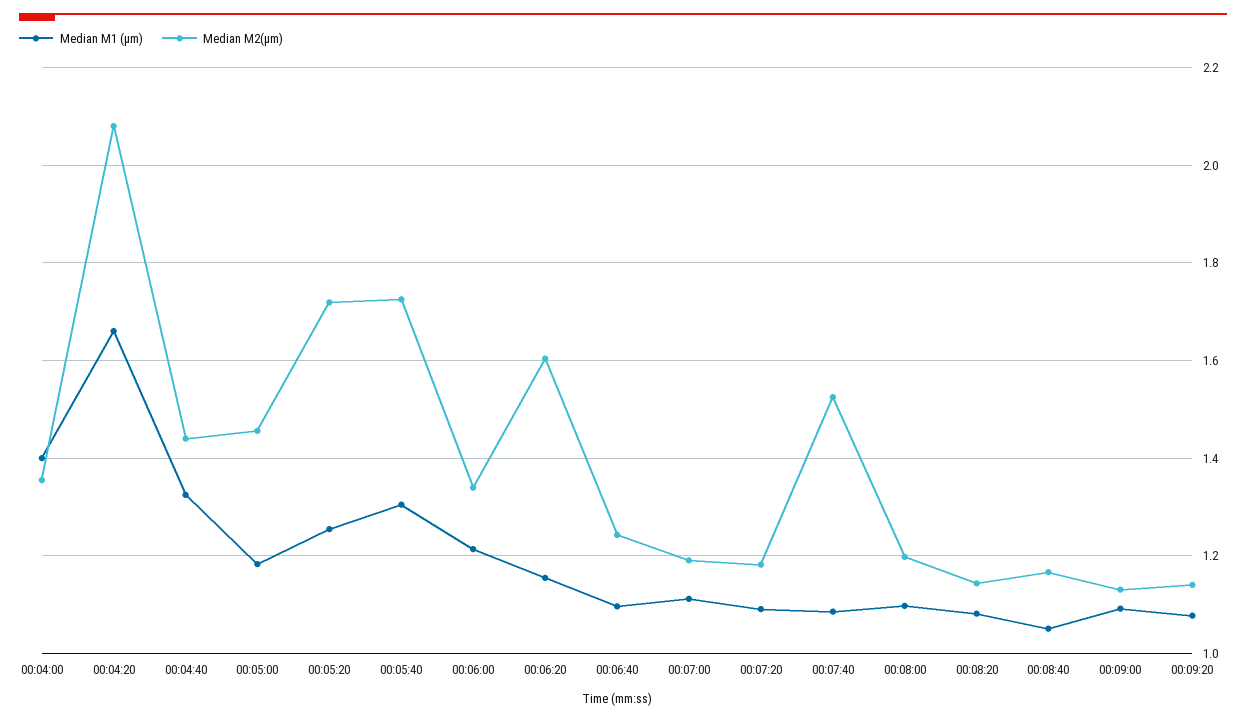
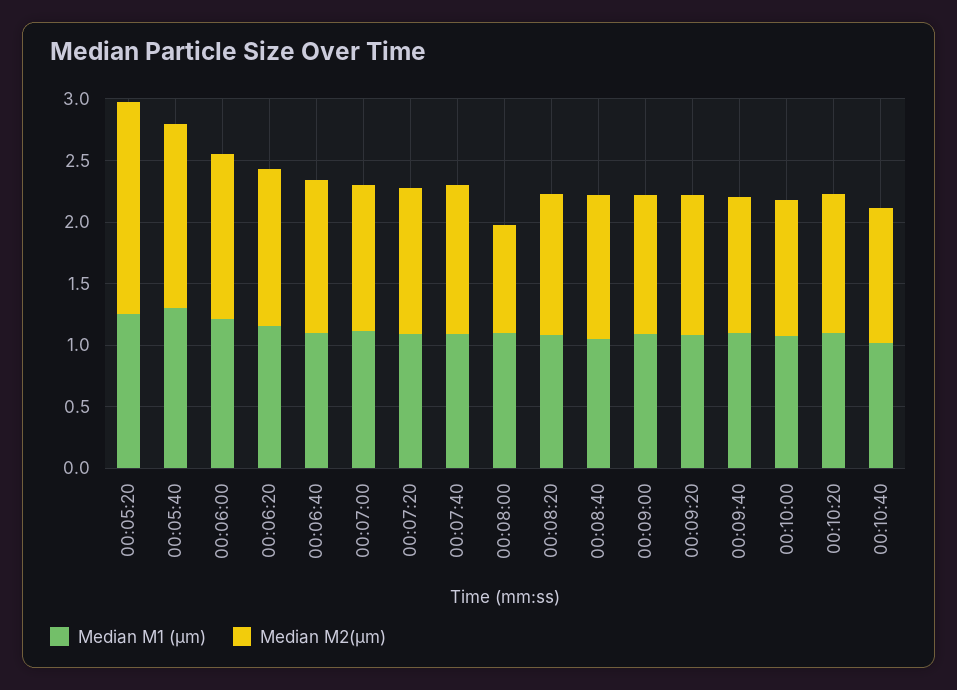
Median M1 (µm), 00:04:00: 1.4 -> none
Median M2(µm), 00:04:00: 1.36 -> none
Median M1 (µm), 00:04:20: 1.66 -> none
Median M2(µm), 00:04:20: 2.08 -> none
Median M1 (µm), 00:04:40: 1.32 -> none
Median M2(µm), 00:04:40: 1.44 -> none
Median M1 (µm), 00:05:00: 1.18 -> none
Median M2(µm), 00:05:00: 1.46 -> none
Median M2(µm), 00:05:40: 1.72 -> 1.5
Median M2(µm), 00:06:20: 1.6 -> 1.3
Median M2(µm), 00:07:40: 1.52 -> 1.2
Median M2(µm), 00:08:00: 1.2 -> 0.9
Median M1 (µm), 00:09:40: none -> 1.1
Median M2(µm), 00:09:40: none -> 1.1
Median M1 (µm), 00:10:00: none -> 1.1
Median M2(µm), 00:10:00: none -> 1.1
Median M1 (µm), 00:10:20: none -> 1.1
Median M2(µm), 00:10:20: none -> 1.1
Median M1 (µm), 00:10:40: none -> 1
Median M2(µm), 00:10:40: none -> 1.1

